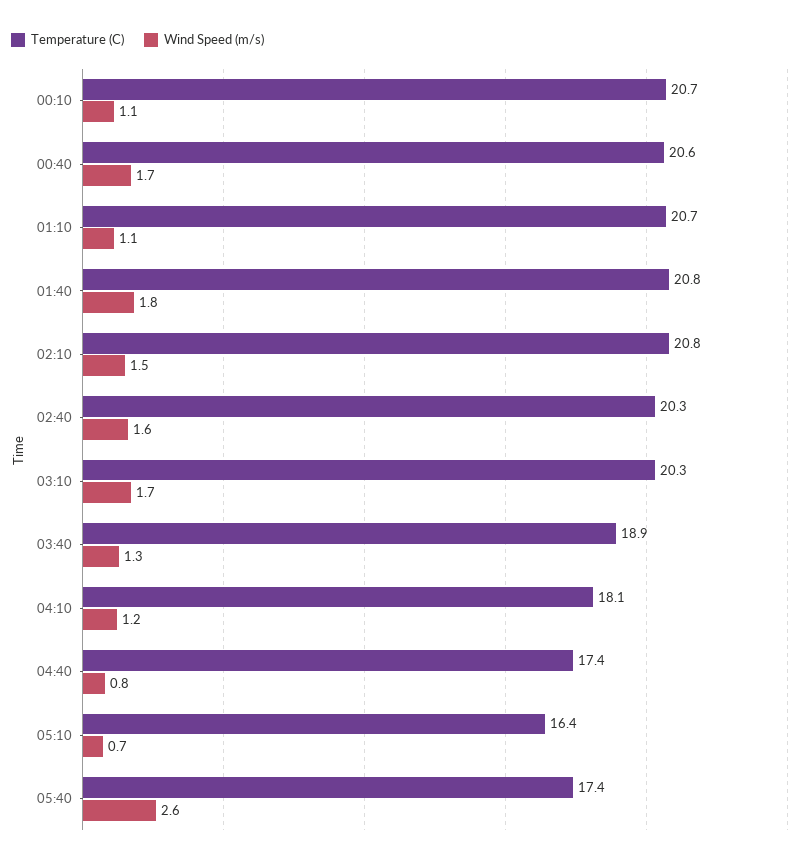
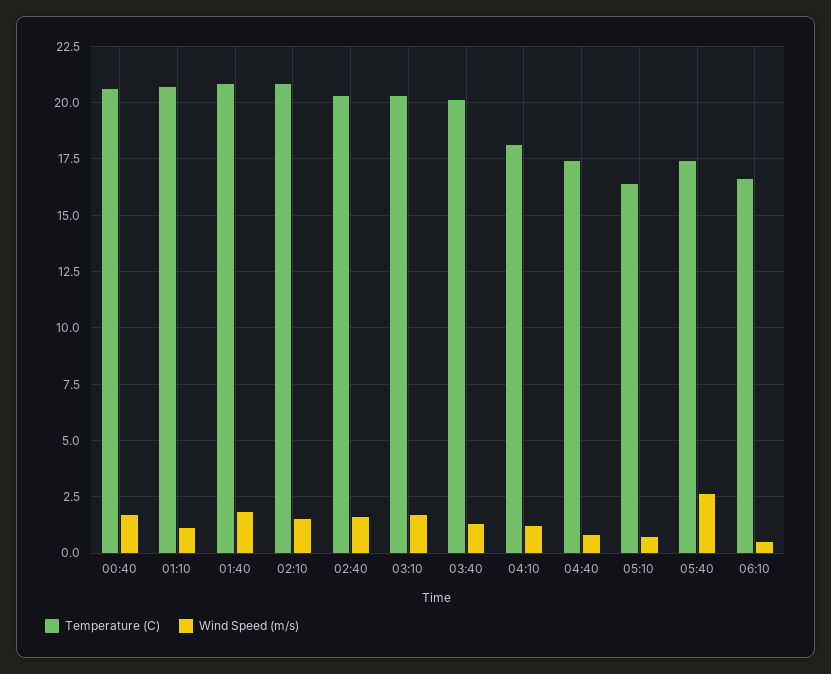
Temperature (C), 00:10: 20.7 -> none
Wind Speed (m/s), 00:10: 1.1 -> none
Temperature (C), 03:40: 18.9 -> 20
Temperature (C), 06:10: none -> 16.5
Wind Speed (m/s), 06:10: none -> 0.5

